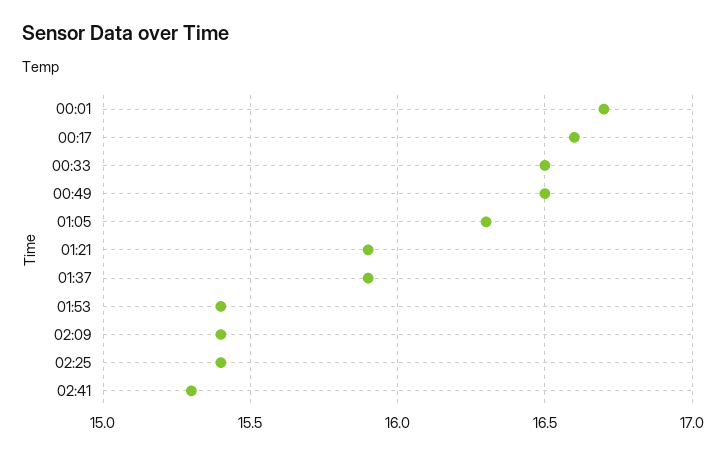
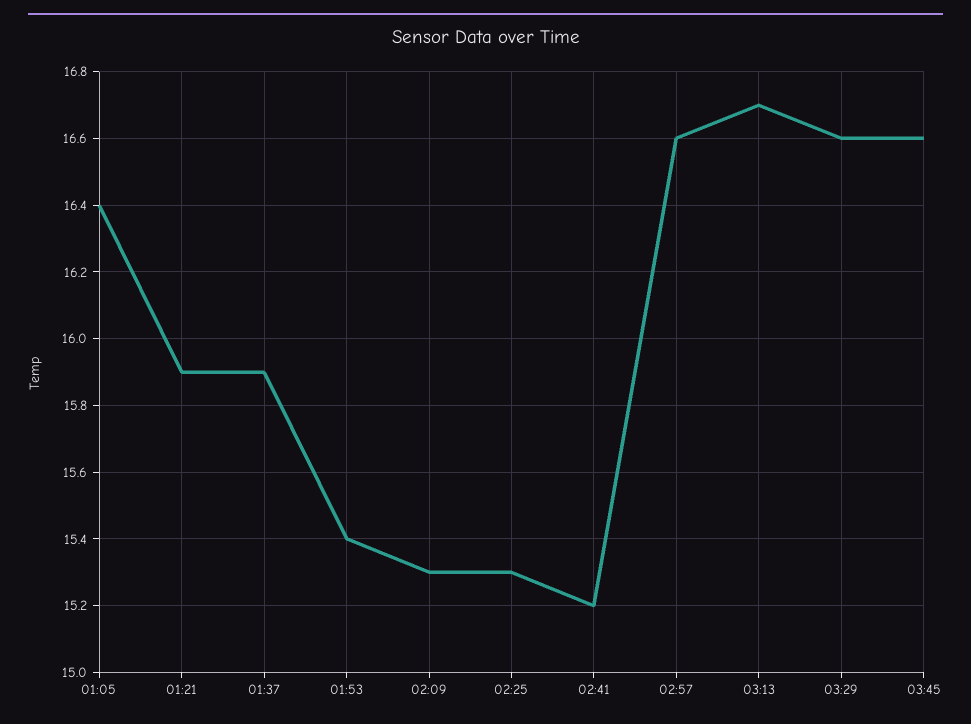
00:01: 16.7 -> none
00:17: 16.6 -> none
00:33: 16.5 -> none
00:49: 16.5 -> none
01:05: 16.3 -> 16.4
02:09: 15.4 -> 15.3
02:25: 15.4 -> 15.3
02:41: 15.3 -> 15.2
02:57: none -> 16.6
03:13: none -> 16.7
03:29: none -> 16.6
03:45: none -> 16.6

